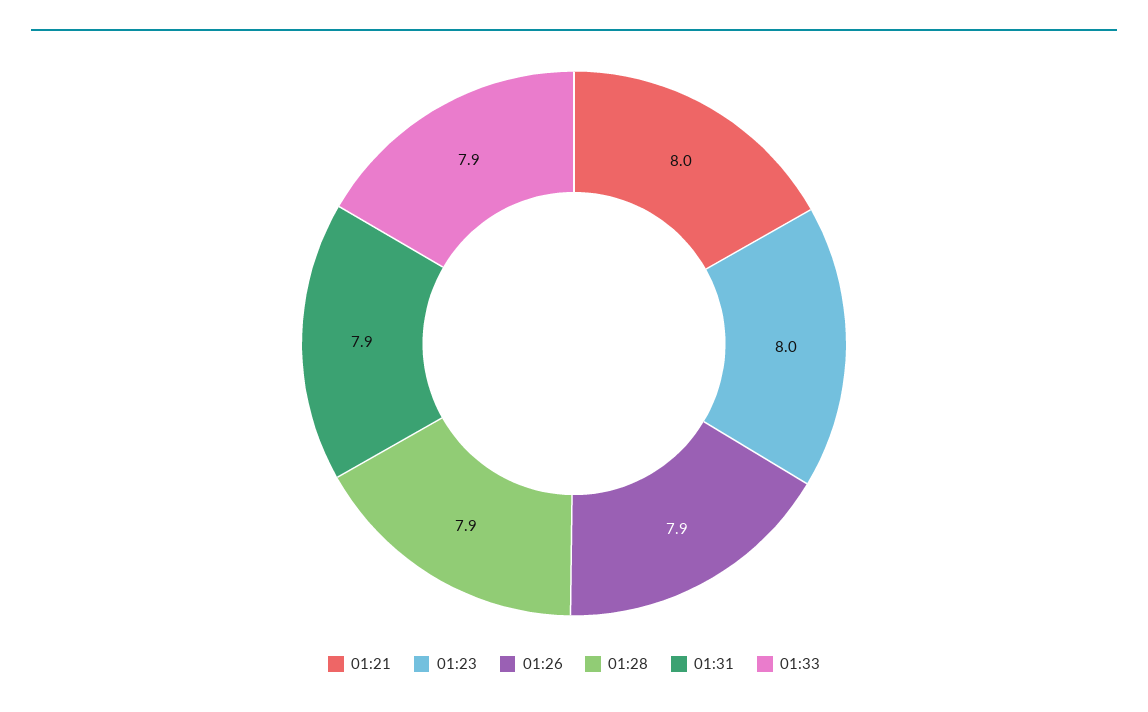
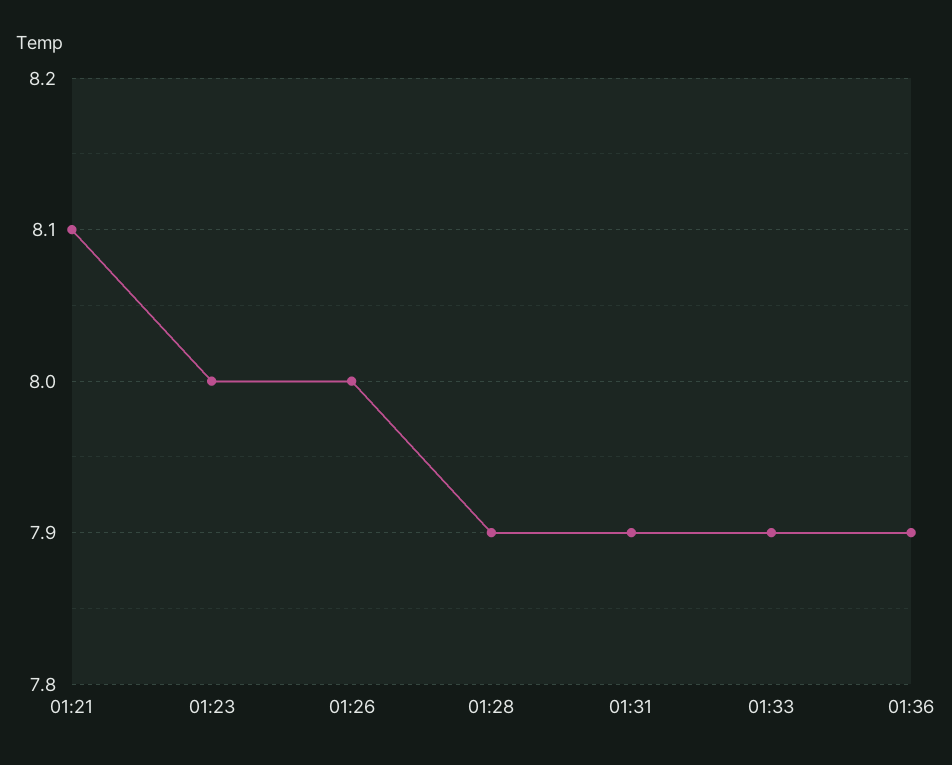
01:21: 8 -> 8.1
01:26: 7.9 -> 8
01:36: none -> 7.9

